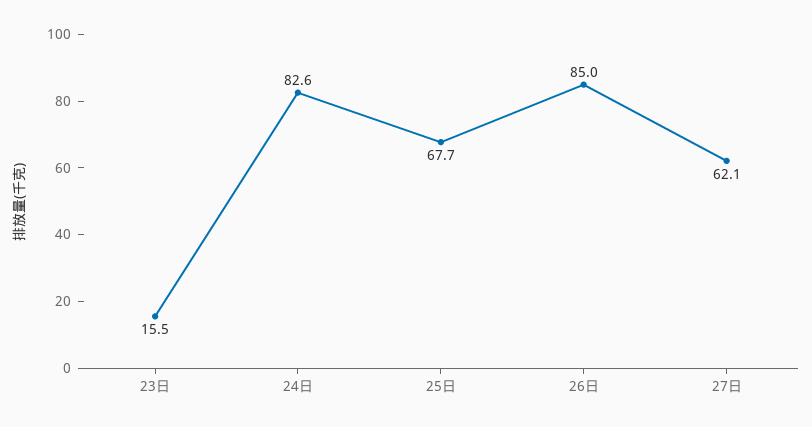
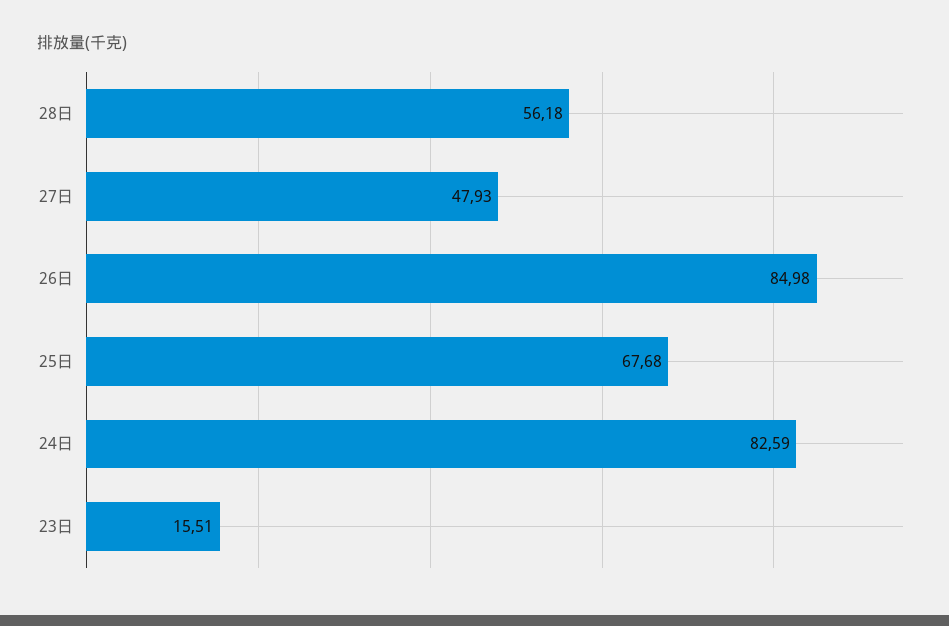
27日: 62.1 -> 47.93
28日: none -> 56.18

